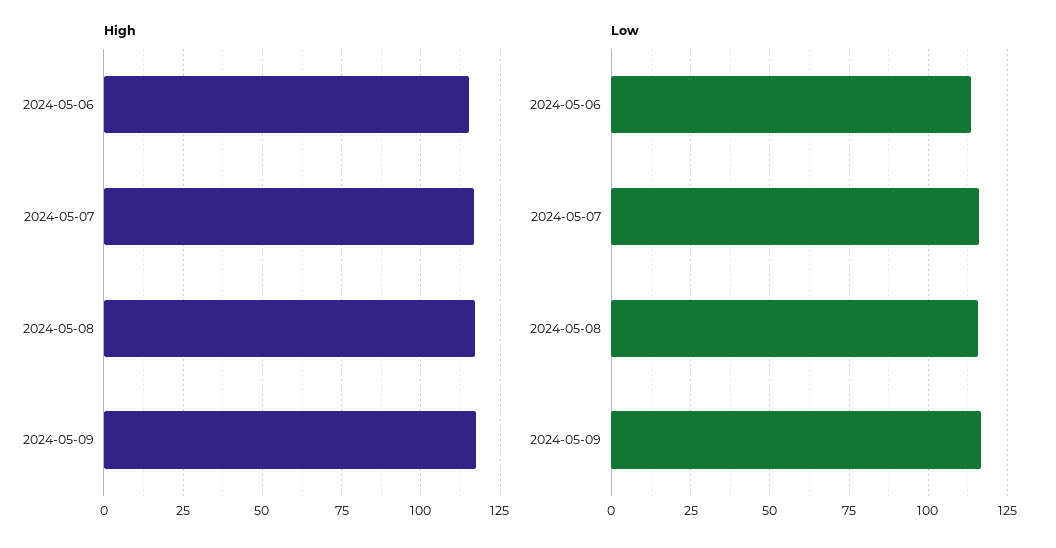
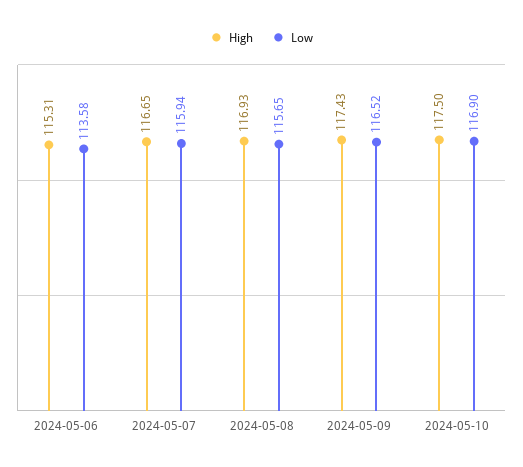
High, 2024-05-10: none -> 117.5
Low, 2024-05-10: none -> 116.9

